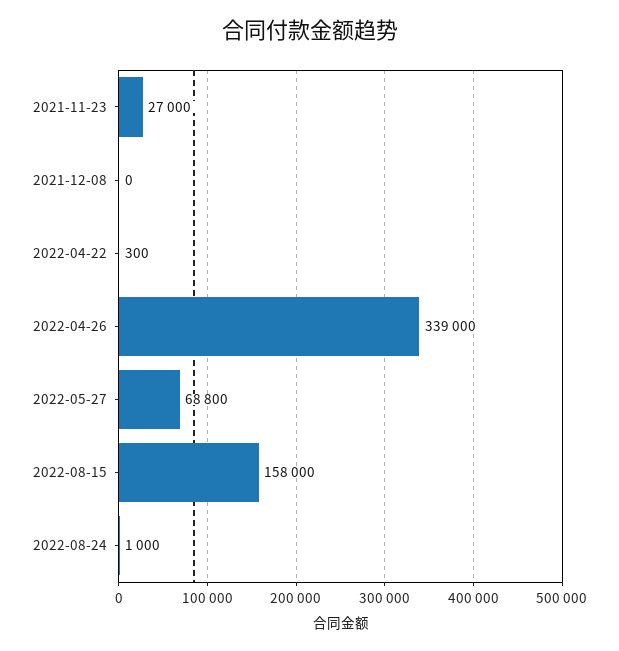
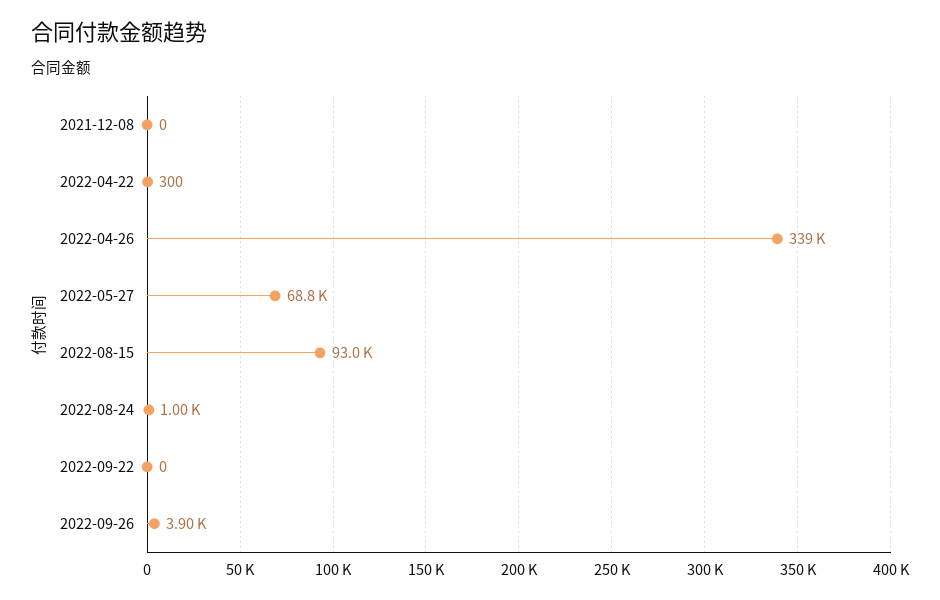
2021-11-23: 27000 -> none
2022-08-15: 158000 -> 93000
2022-09-22: none -> 0
2022-09-26: none -> 3900

